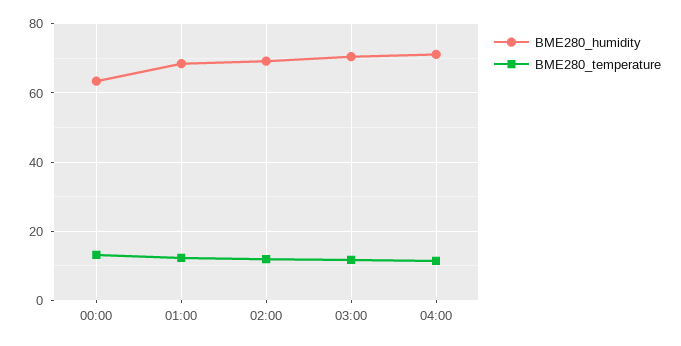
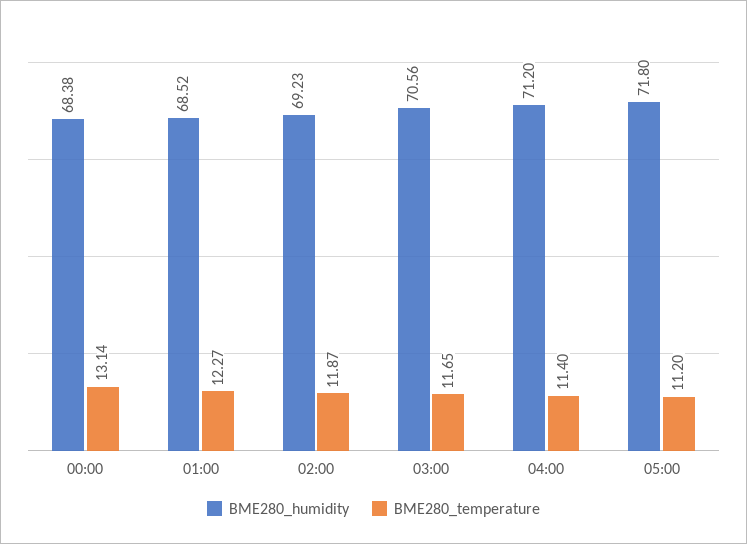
BME280_humidity, 00:00: 64 -> 68.38
BME280_humidity, 05:00: none -> 71.8
BME280_temperature, 05:00: none -> 11.2

